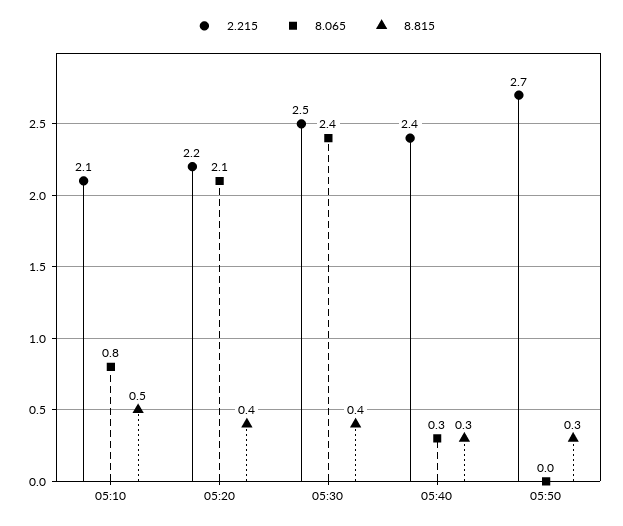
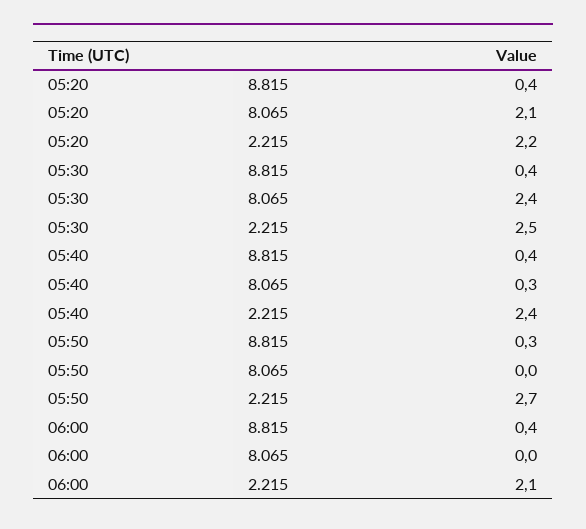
2.215, 05:10: 2.1 -> none
8.065, 05:10: 0.8 -> none
8.815, 05:10: 0.5 -> none
8.815, 05:40: 0.3 -> 0.4
8.815, 06:00: none -> 0.4
8.065, 06:00: none -> 0
2.215, 06:00: none -> 2.1

